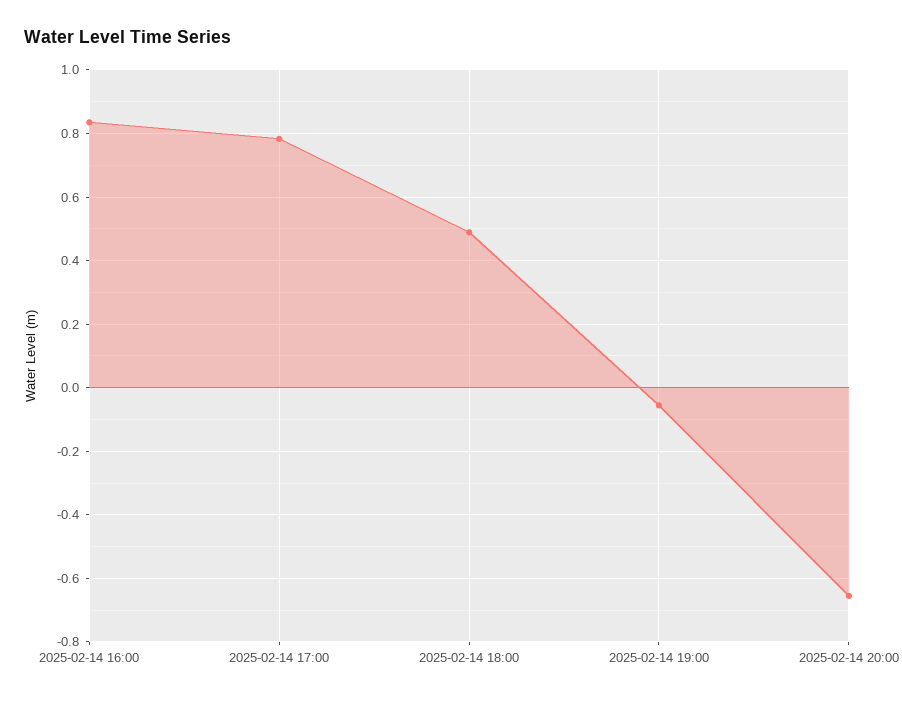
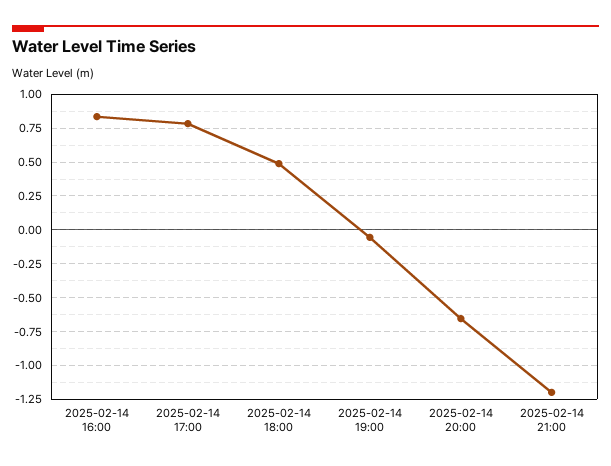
2025-02-14 21:00: none -> -1.2

